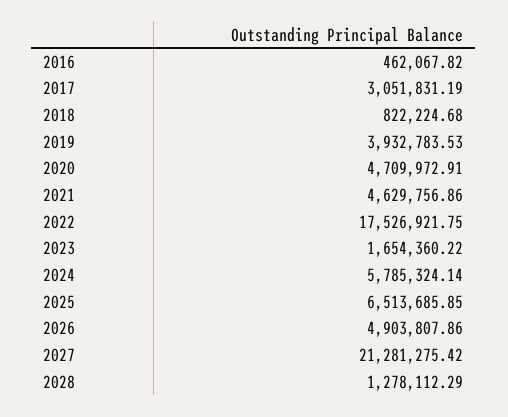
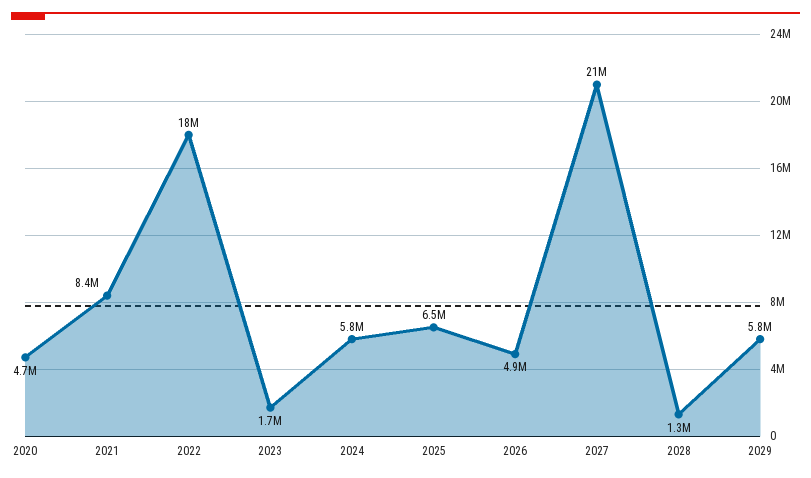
2016: 462067.82 -> none
2017: 3051831.19 -> none
2018: 822224.68 -> none
2019: 3932783.53 -> none
2021: 4629756.86 -> 8400000
2029: none -> 5800000

